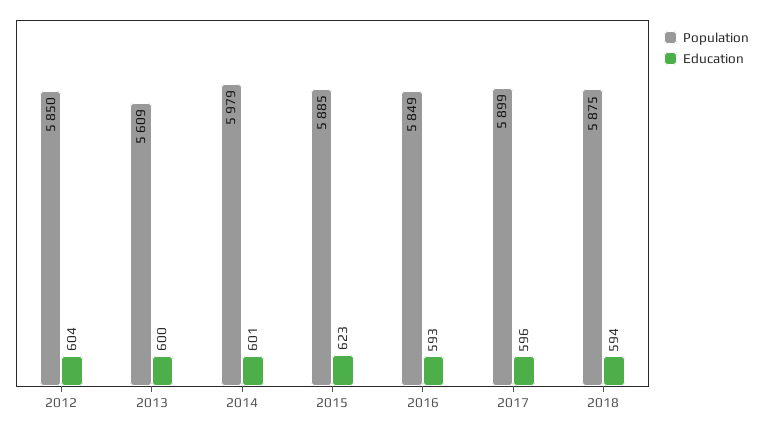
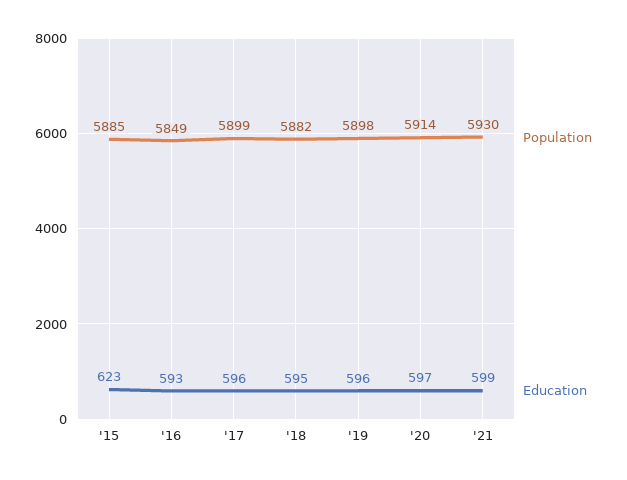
Population, 2012: 5850 -> none
Education, 2012: 604 -> none
Population, 2013: 5609 -> none
Education, 2013: 600 -> none
Population, 2014: 5979 -> none
Education, 2014: 601 -> none
Population, 2018: 5875 -> 5882
Education, 2018: 594 -> 595
Population, '19: none -> 5898
Education, '19: none -> 596
Population, '20: none -> 5914
Education, '20: none -> 597
Population, '21: none -> 5930
Education, '21: none -> 599

